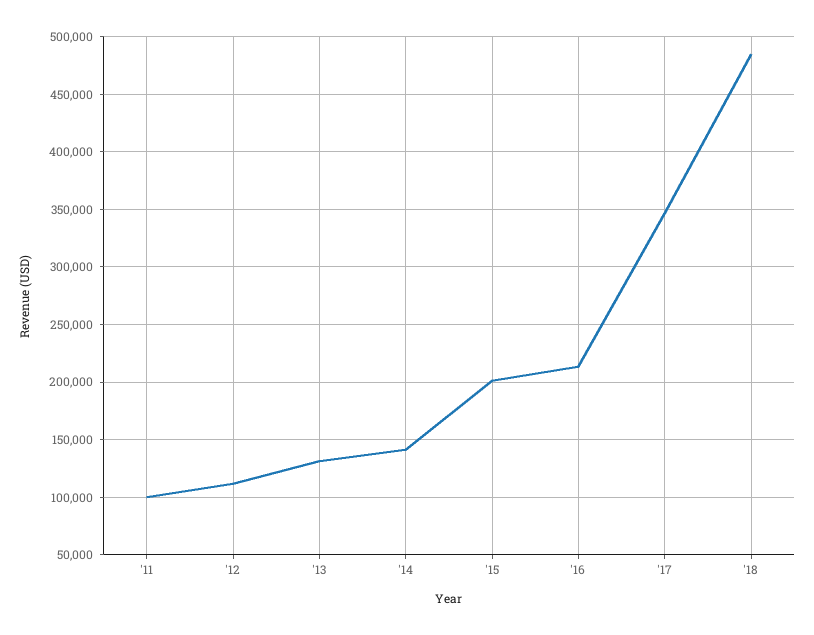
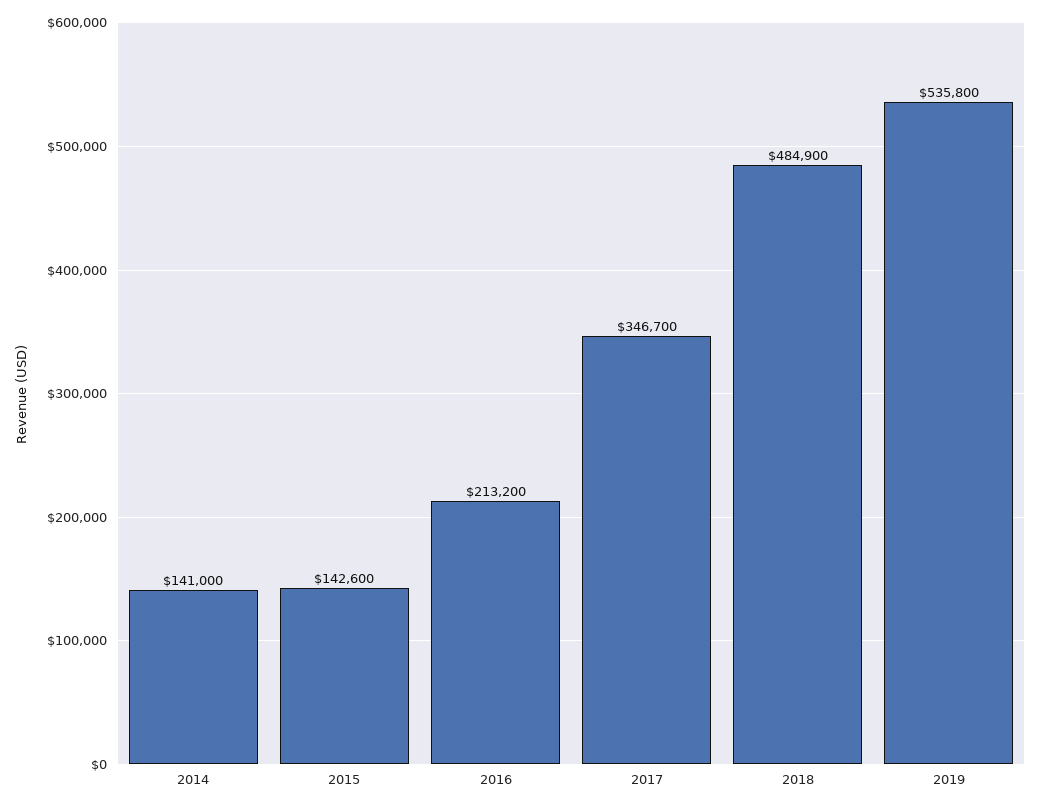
'11: 100000 -> none
'12: 110000 -> none
'13: 130000 -> none
'15: 200000 -> 142600
2019: none -> 535800

